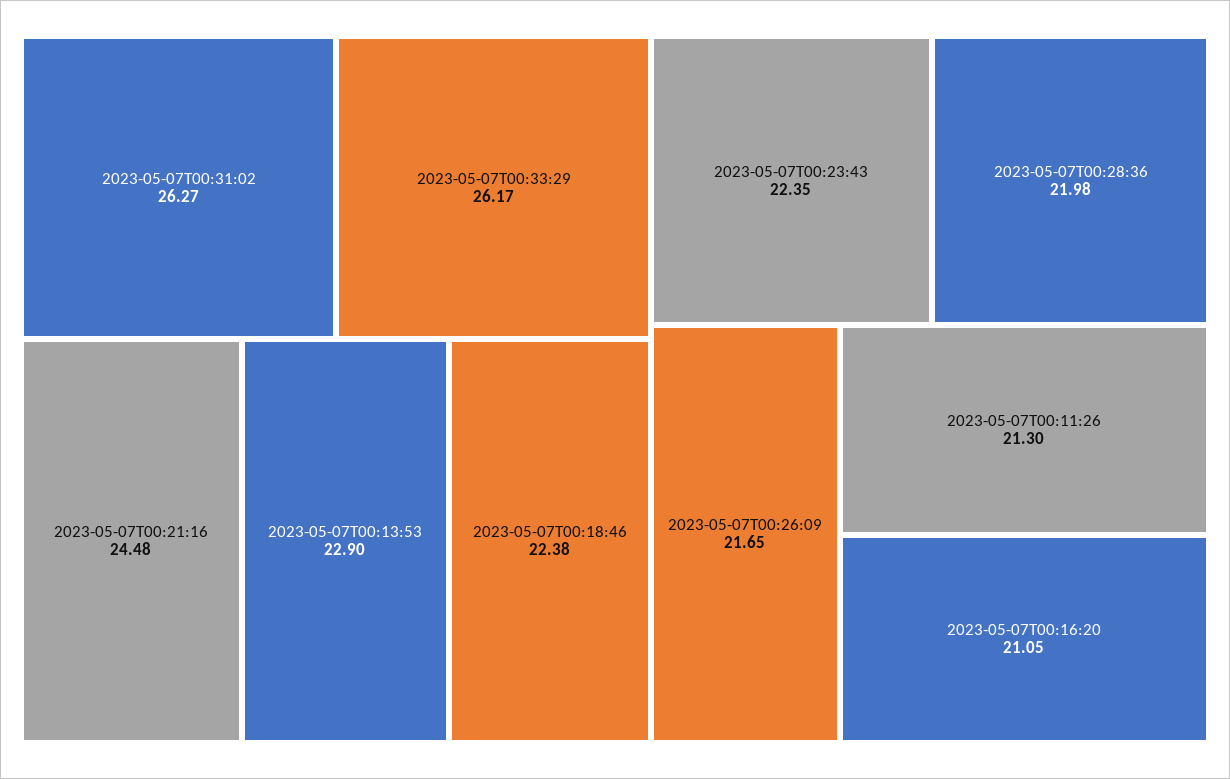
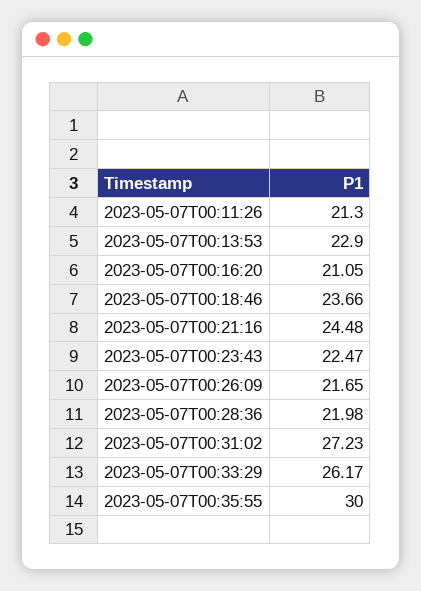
2023-05-07T00:31:02: 26.27 -> 27.23
2023-05-07T00:18:46: 22.38 -> 23.66
2023-05-07T00:23:43: 22.35 -> 22.47
2023-05-07T00:35:55: none -> 30

